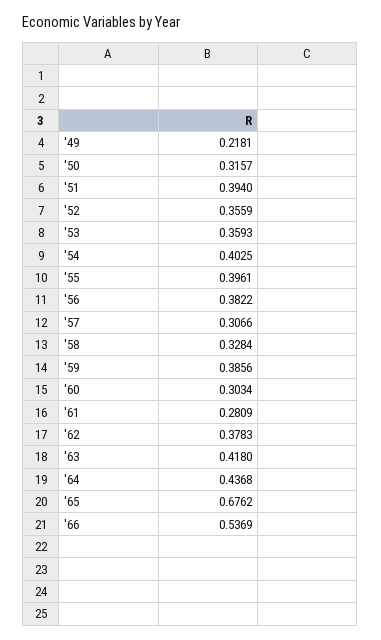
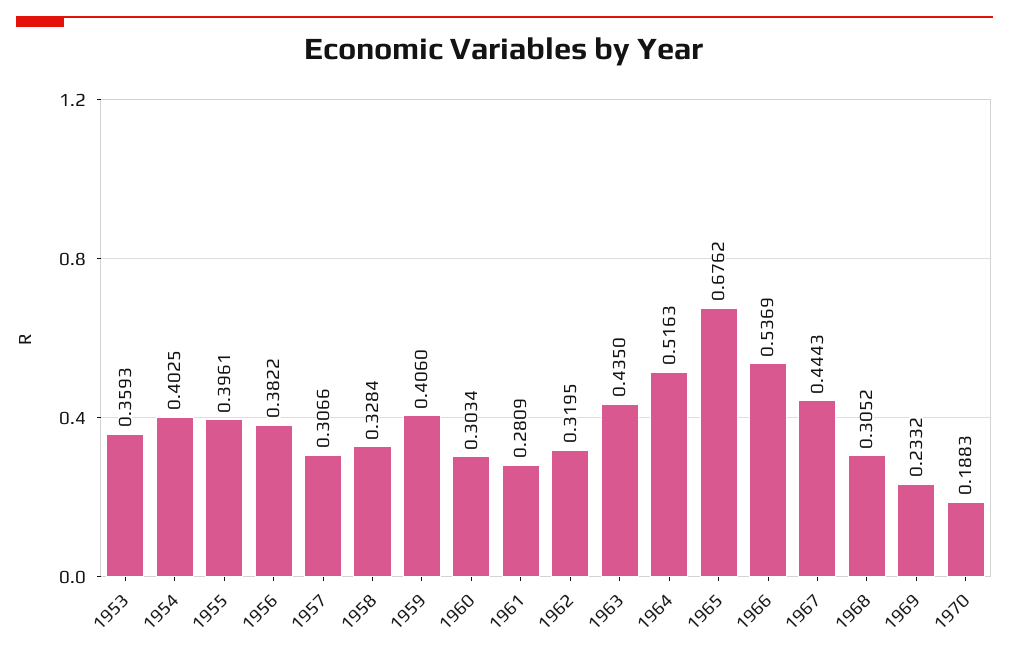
'49: 0.2181 -> none
'50: 0.3157 -> none
'51: 0.394 -> none
'52: 0.3559 -> none
'59: 0.3856 -> 0.406
'62: 0.3783 -> 0.3195
'63: 0.418 -> 0.435
'64: 0.4368 -> 0.5163
1967: none -> 0.4443
1968: none -> 0.3052
1969: none -> 0.2332
1970: none -> 0.1883

